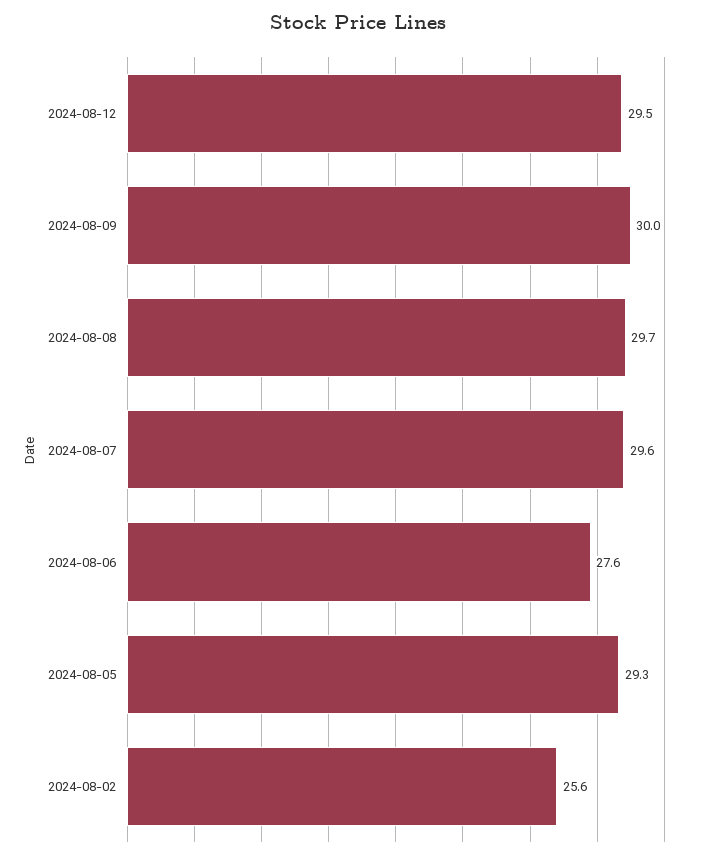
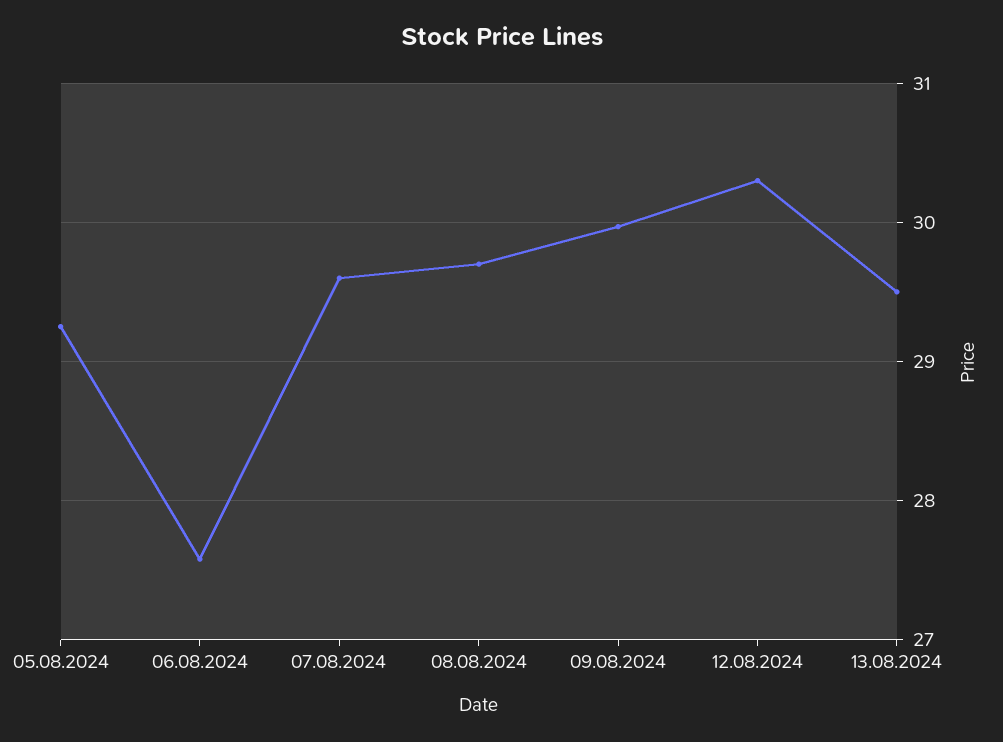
2024-08-12: 29.5 -> 30.3
2024-08-02: 25.6 -> none
13.08.2024: none -> 29.5

